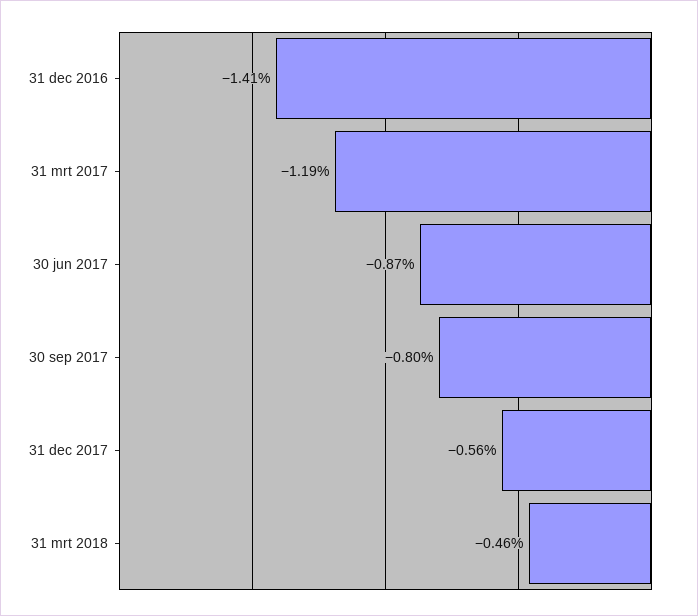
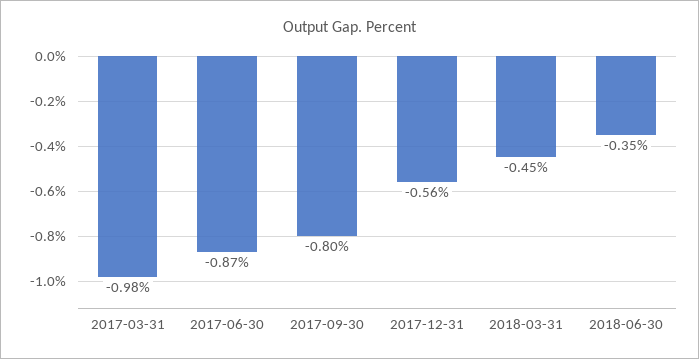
31 dec 2016: -1.41 -> none
31 mrt 2017: -1.19 -> -0.98
31 mrt 2018: -0.46 -> -0.45
2018-06-30: none -> -0.35

